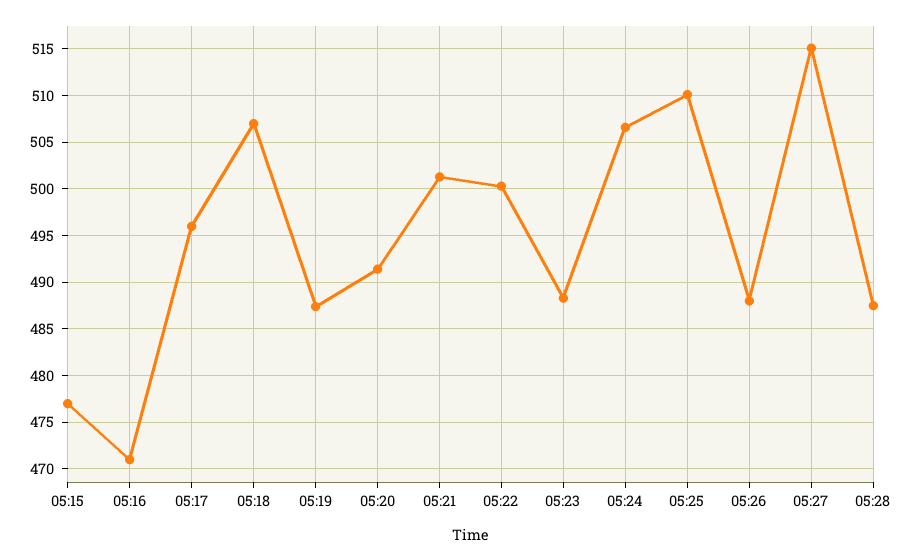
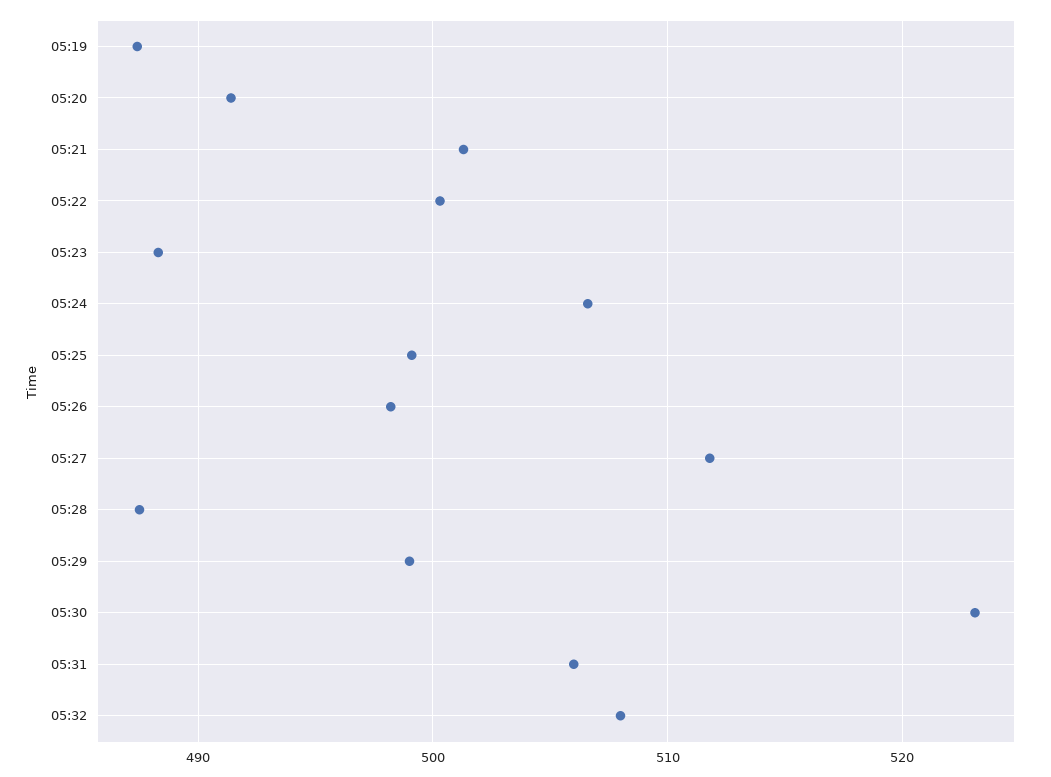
05:15: 477 -> none
05:16: 471 -> none
05:17: 496 -> none
05:18: 507 -> none
05:25: 510 -> 499
05:26: 488 -> 498
05:27: 515 -> 512
05:29: none -> 499
05:30: none -> 523
05:31: none -> 506
05:32: none -> 508

